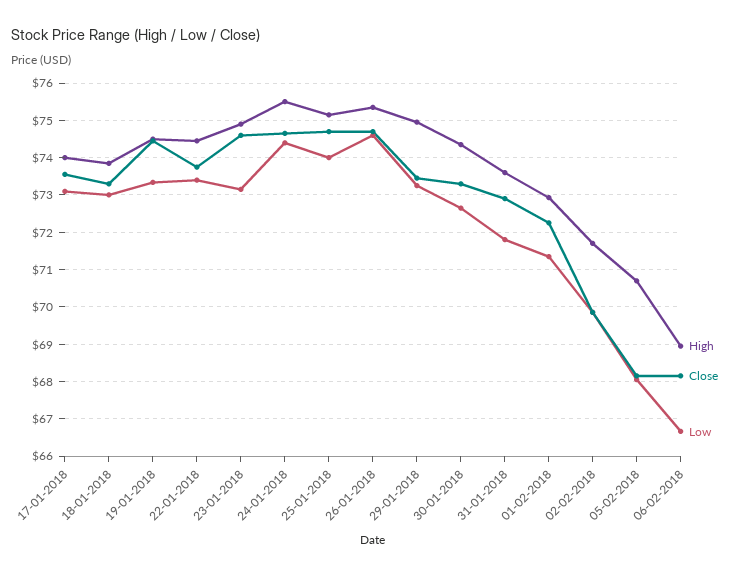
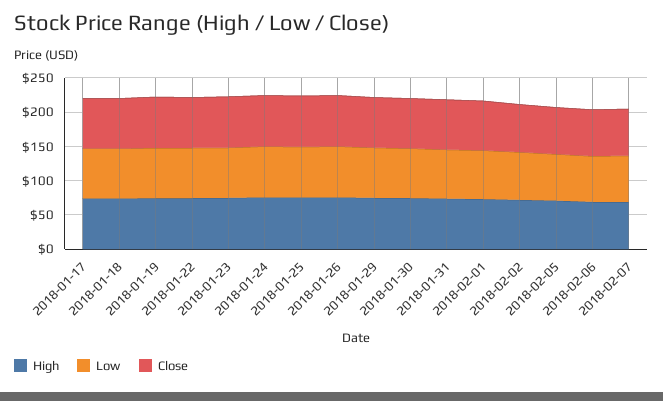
High, 2018-02-07: none -> 75
Low, 2018-02-07: none -> 75
Close, 2018-02-07: none -> 75

